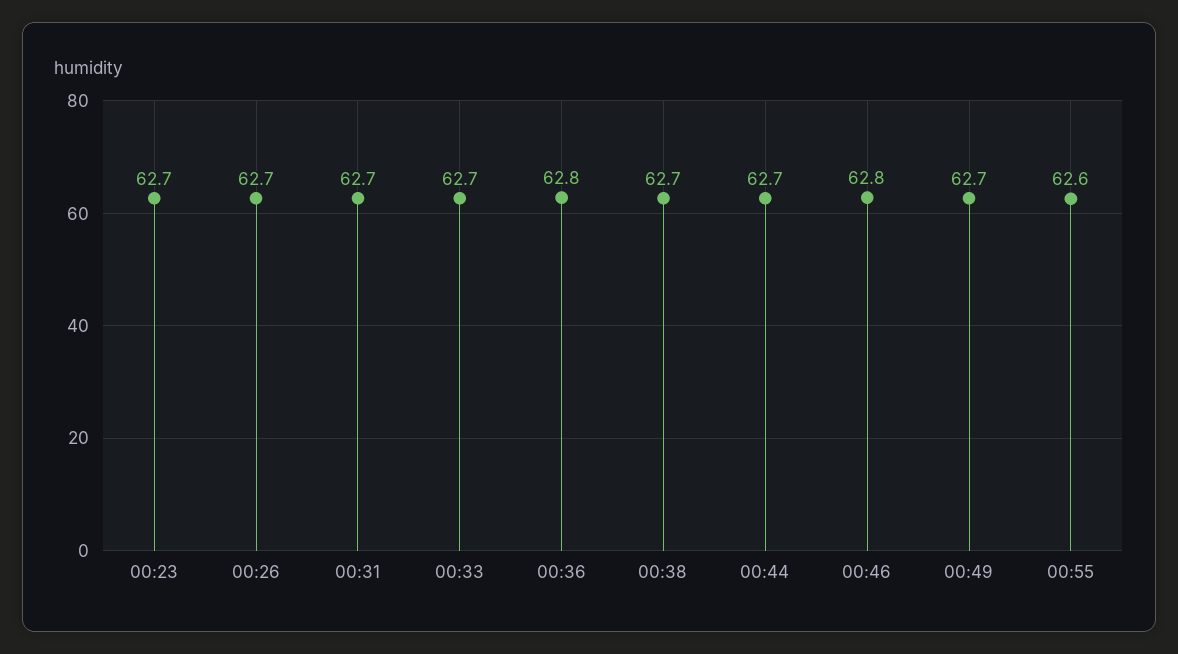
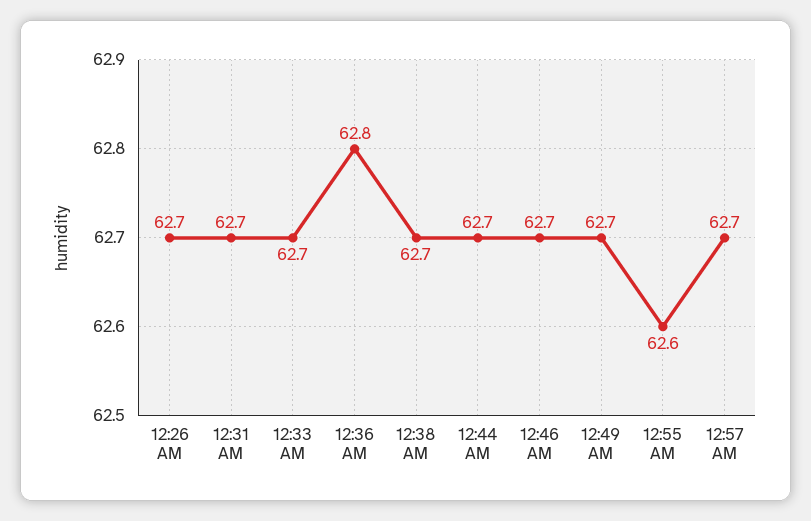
00:23: 62.7 -> none
00:46: 62.8 -> 62.7
12:57 AM: none -> 62.7

